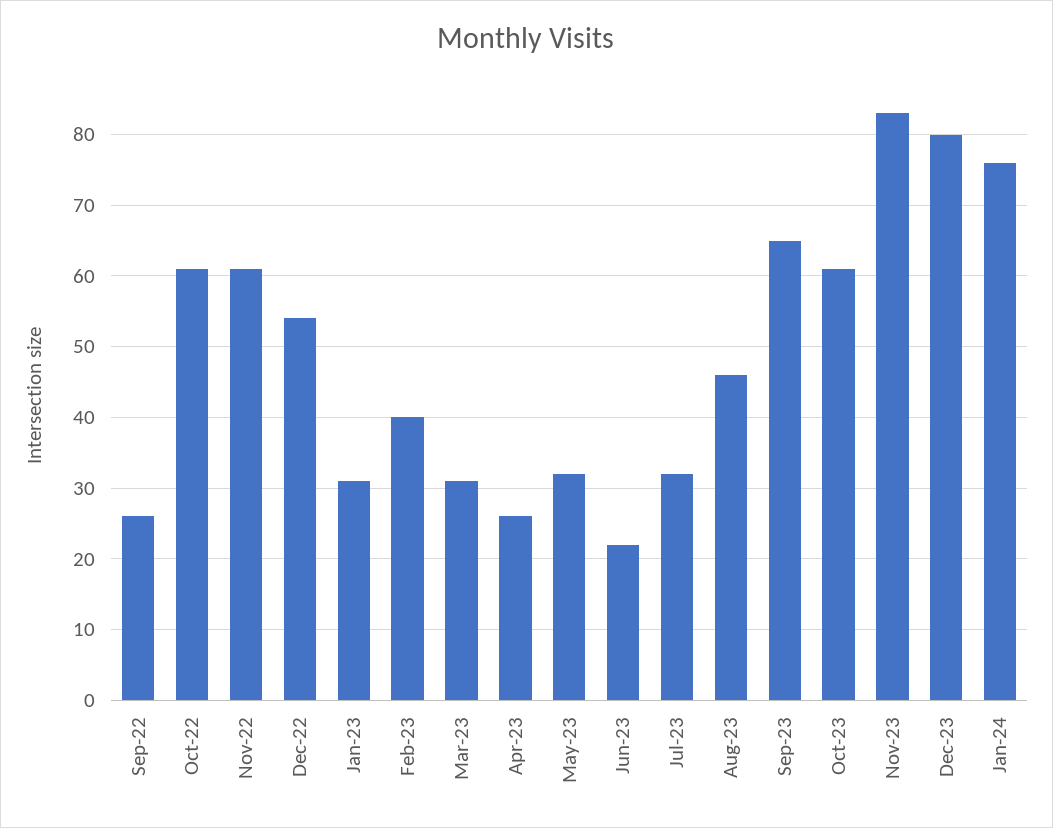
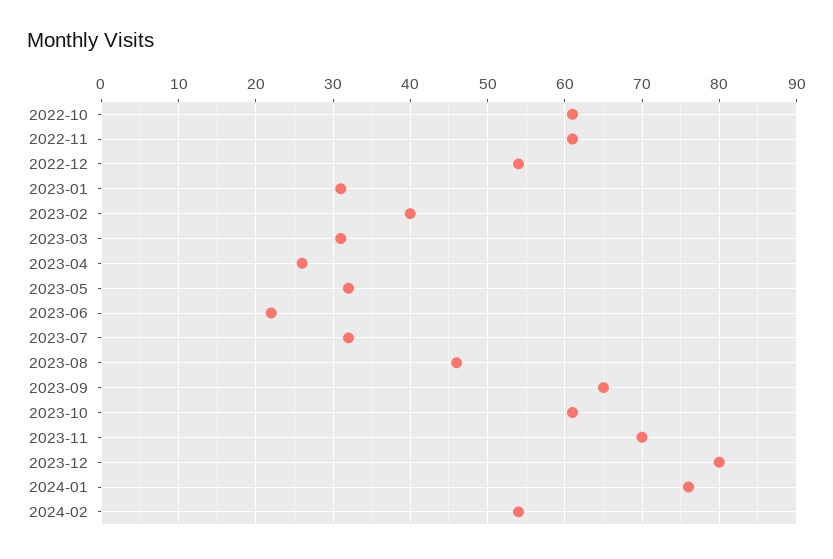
Sep-22: 26 -> none
Nov-23: 83 -> 70
2024-02: none -> 54

